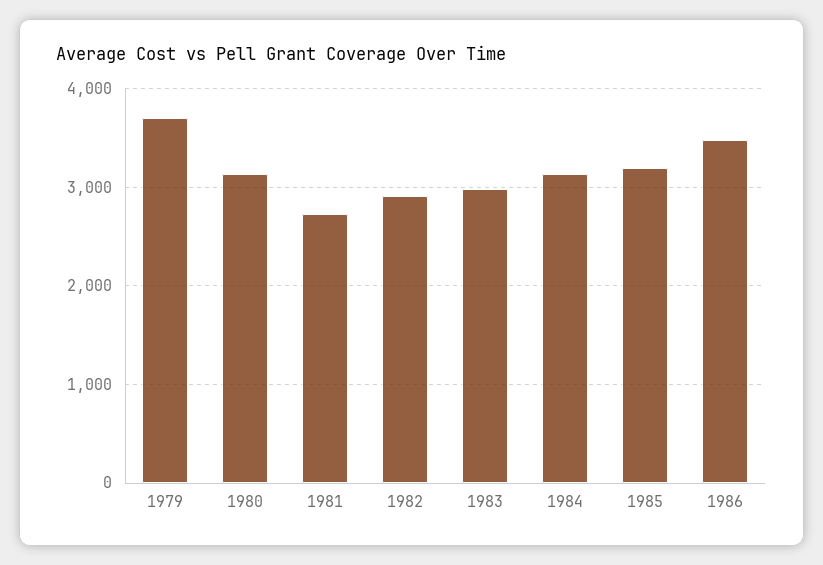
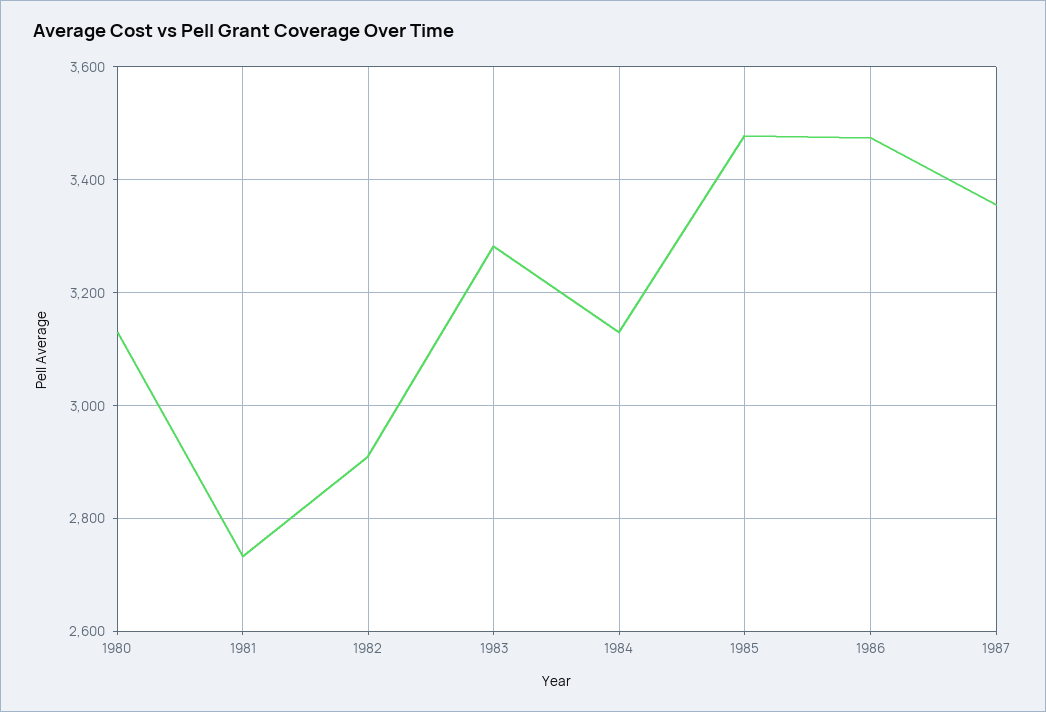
1979: 3700 -> none
1983: 3000 -> 3280
1985: 3200 -> 3480
1987: none -> 3360

